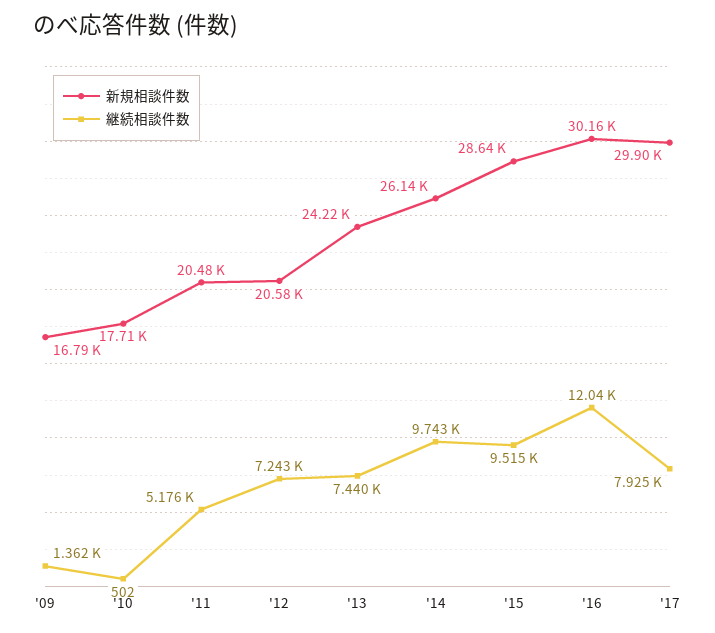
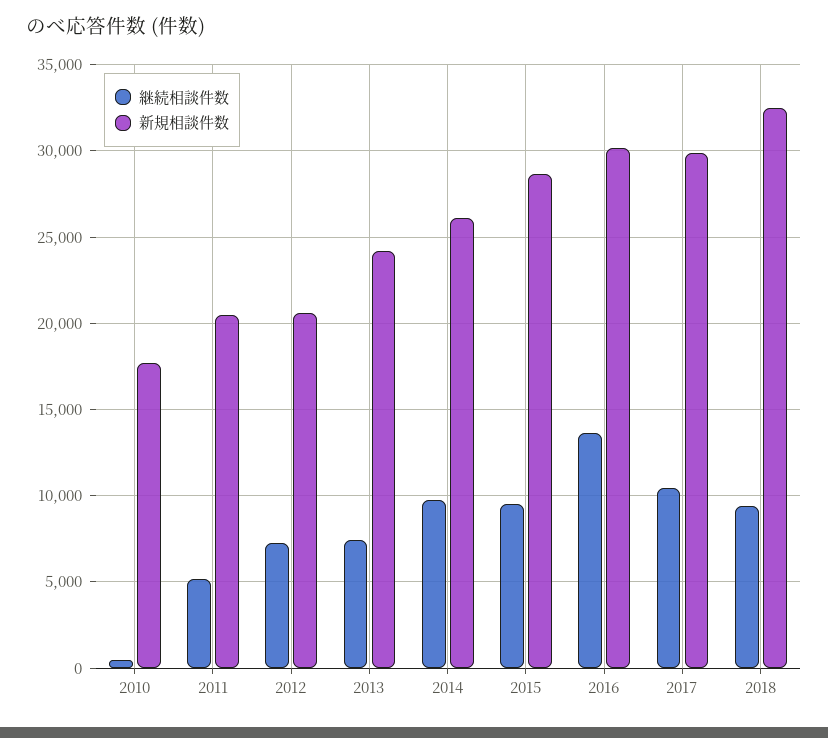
新規相談件数, '09: 16790 -> none
継続相談件数, '09: 1362 -> none
継続相談件数, '16: 12040 -> 13500
継続相談件数, '17: 7925 -> 10500
継続相談件数, 2018: none -> 9500
新規相談件数, 2018: none -> 32500

